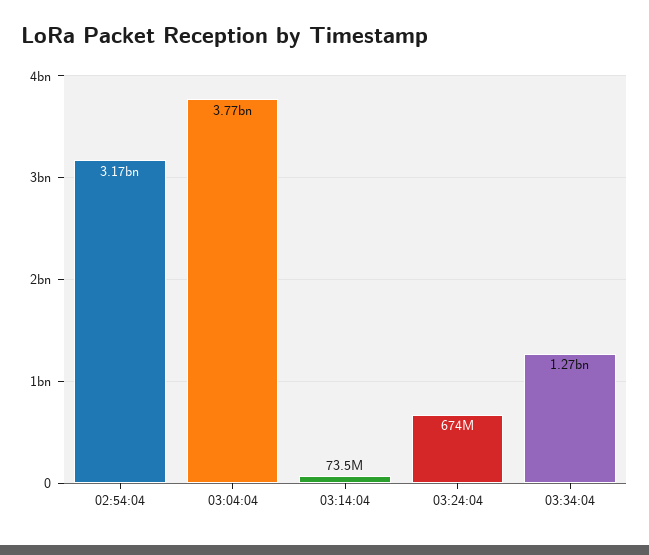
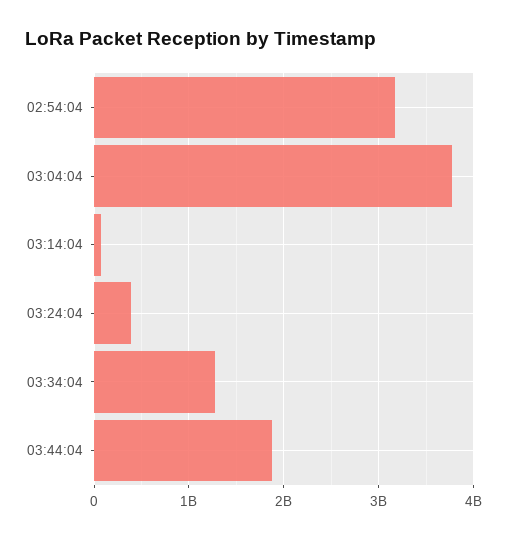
03:24:04: 674000000 -> 400000000
03:44:04: none -> 1900000000

